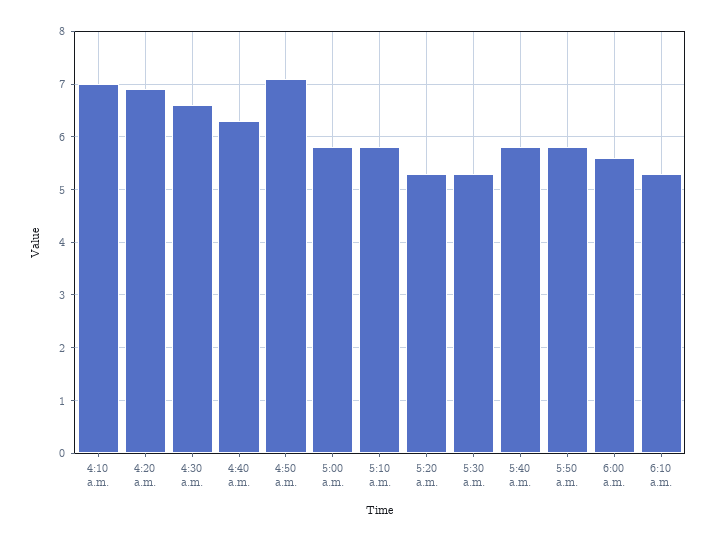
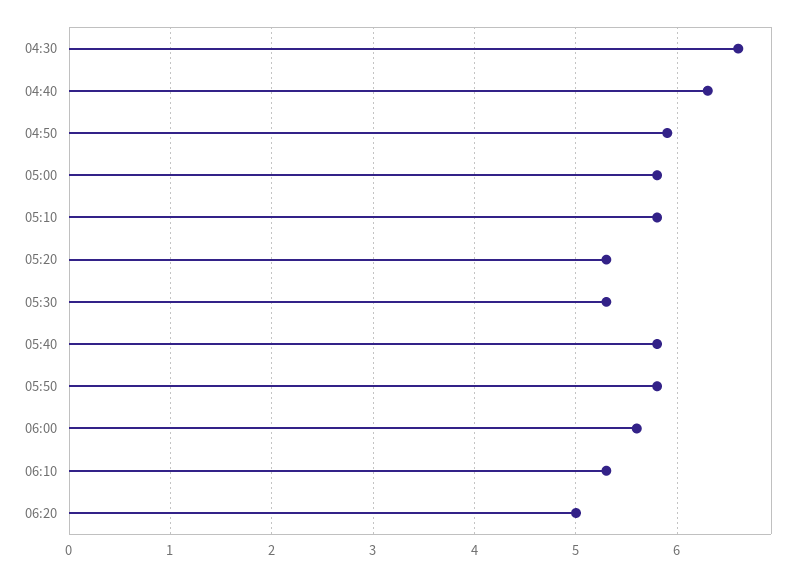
4:10 a.m.: 7 -> none
4:20 a.m.: 7 -> none
4:50 a.m.: 7 -> 5.9
06:20: none -> 5

